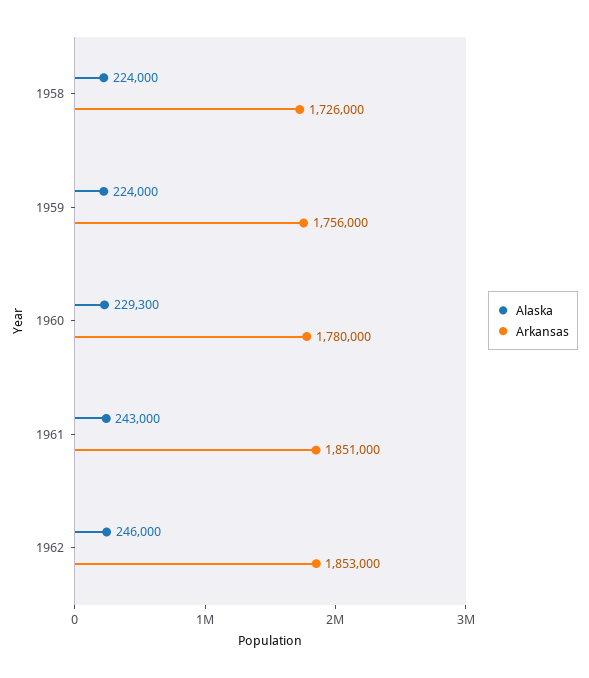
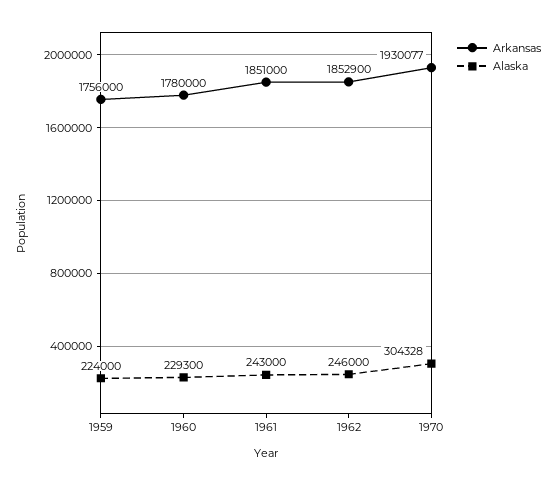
Alaska, 1958: 224000 -> none
Arkansas, 1958: 1726000 -> none
Arkansas, 1962: 1853000 -> 1852900
Arkansas, 1970: none -> 1930077
Alaska, 1970: none -> 304328

